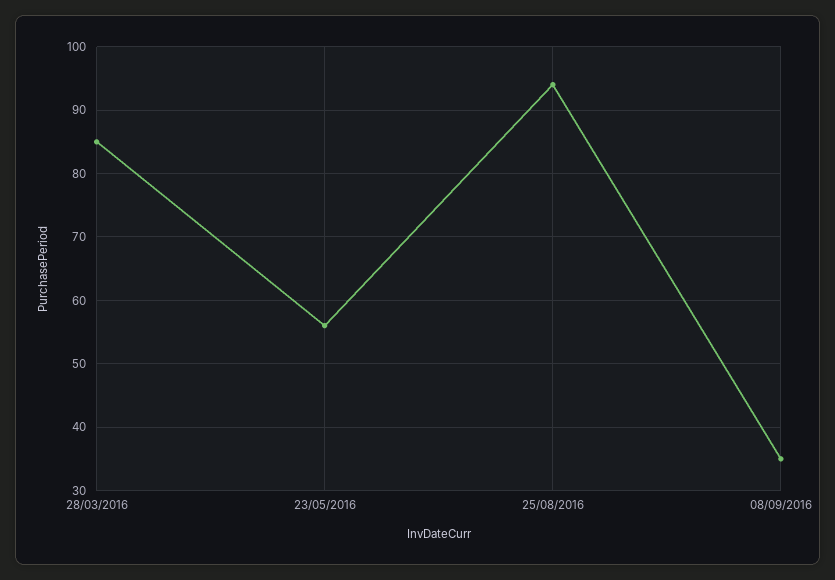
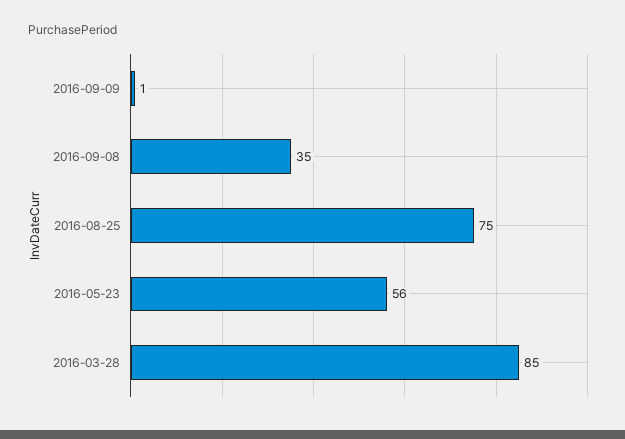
25/08/2016: 94 -> 75
2016-09-09: none -> 1

